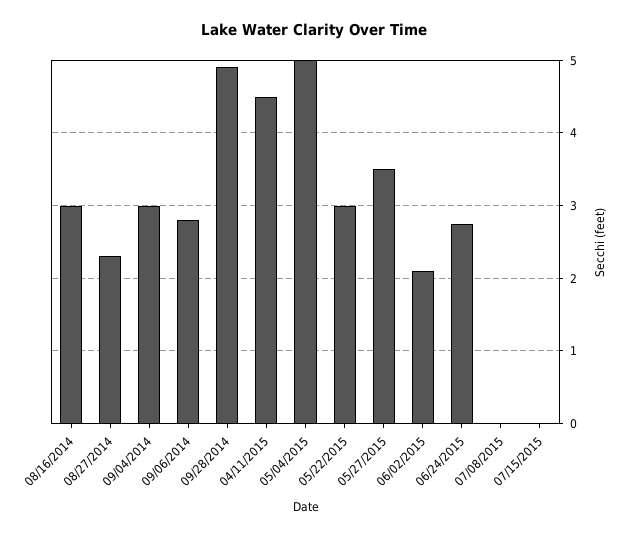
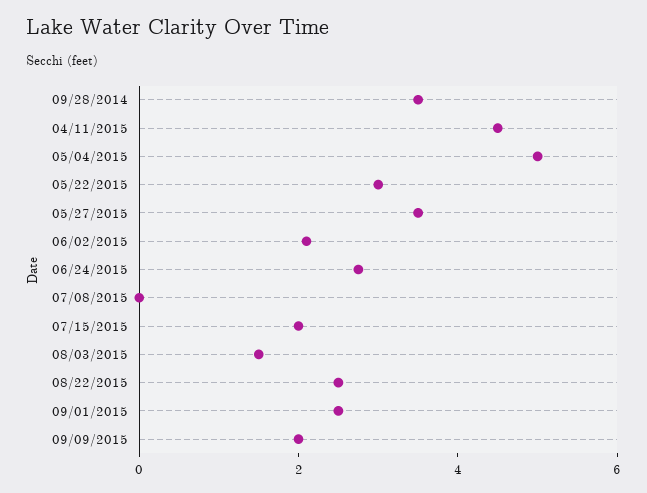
08/16/2014: 3 -> none
08/27/2014: 2.3 -> none
09/04/2014: 3 -> none
09/06/2014: 2.8 -> none
09/28/2014: 4.9 -> 3.5
07/15/2015: 0 -> 2
08/03/2015: none -> 1.5
08/22/2015: none -> 2.5
09/01/2015: none -> 2.5
09/09/2015: none -> 2

